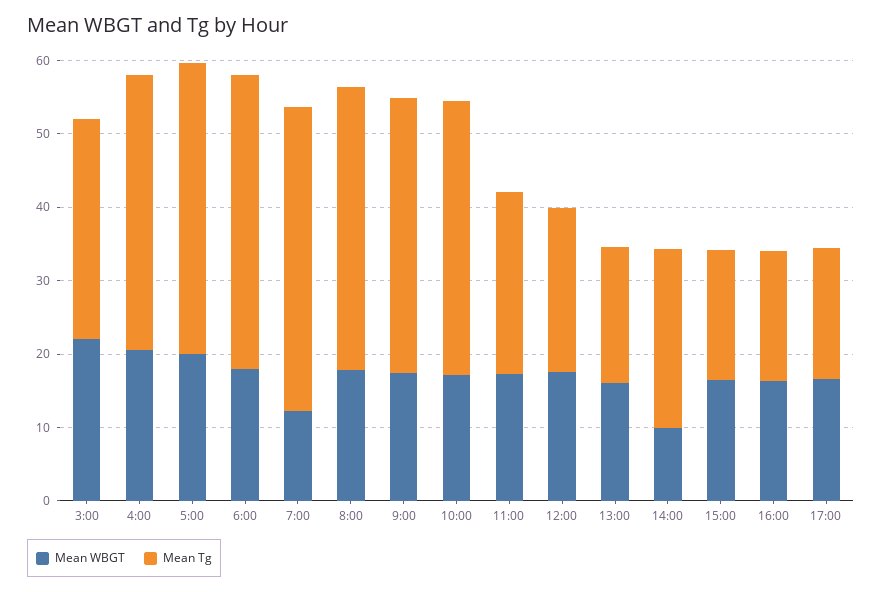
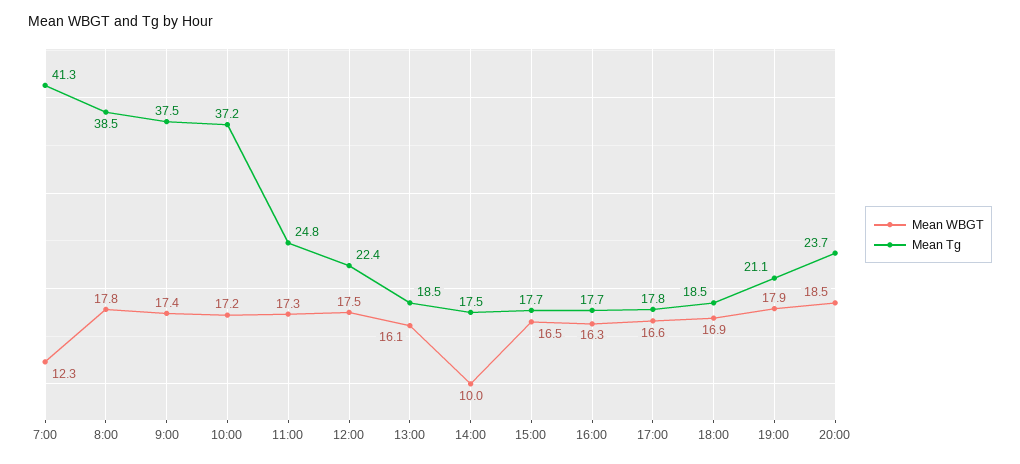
Mean WBGT, 3:00: 22 -> none
Mean Tg, 3:00: 30 -> none
Mean WBGT, 4:00: 20 -> none
Mean Tg, 4:00: 38 -> none
Mean WBGT, 5:00: 20 -> none
Mean Tg, 5:00: 40 -> none
Mean WBGT, 6:00: 18 -> none
Mean Tg, 6:00: 40 -> none
Mean Tg, 14:00: 24 -> 17.5
Mean WBGT, 18:00: none -> 16.9
Mean Tg, 18:00: none -> 18.5
Mean WBGT, 19:00: none -> 17.9
Mean Tg, 19:00: none -> 21.1
Mean WBGT, 20:00: none -> 18.5
Mean Tg, 20:00: none -> 23.7

